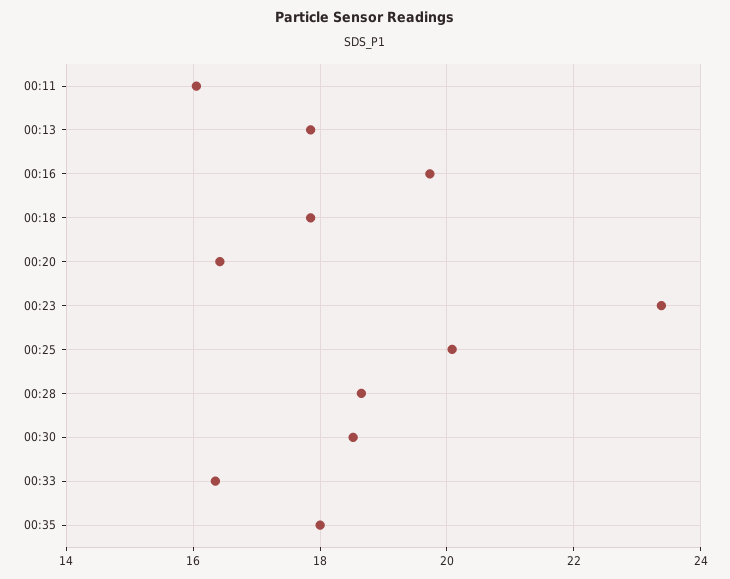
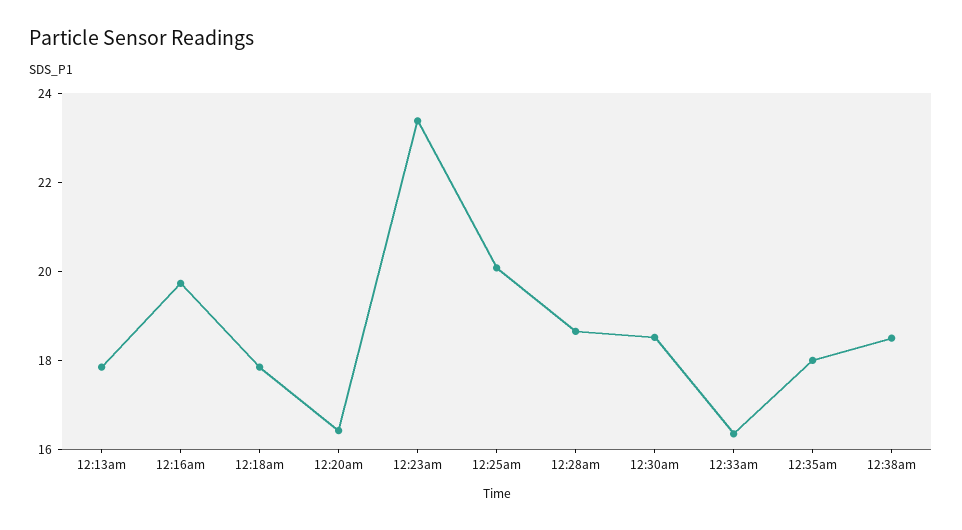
00:11: 16 -> none
12:38am: none -> 18.5

